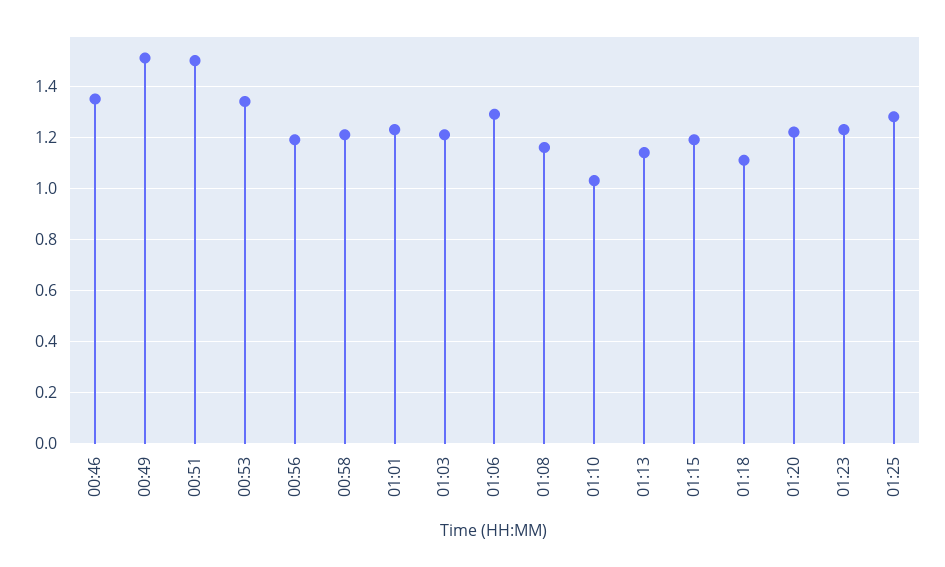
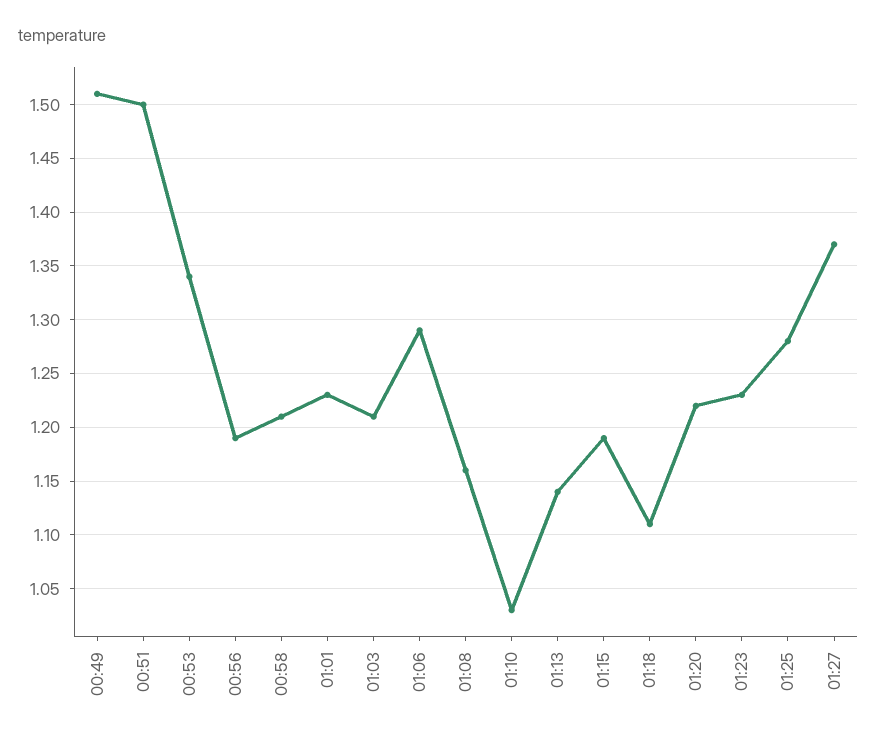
00:46: 1.35 -> none
01:27: none -> 1.37

